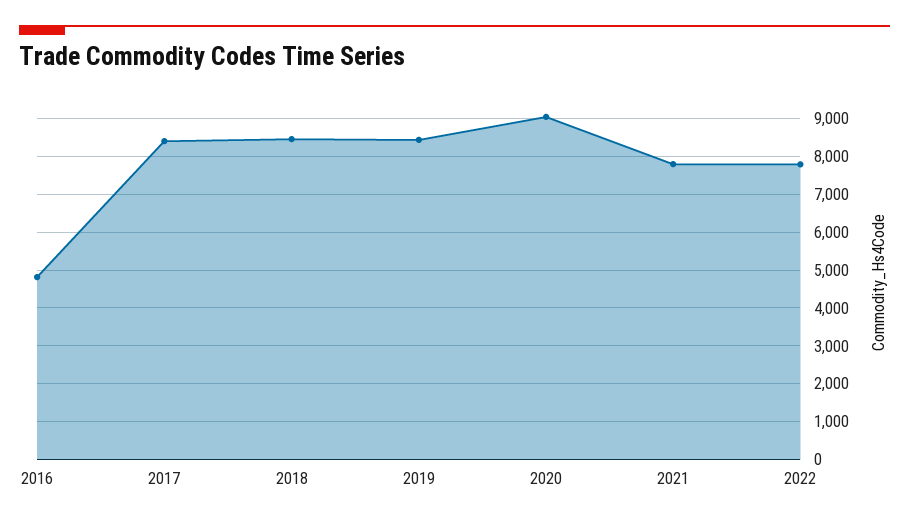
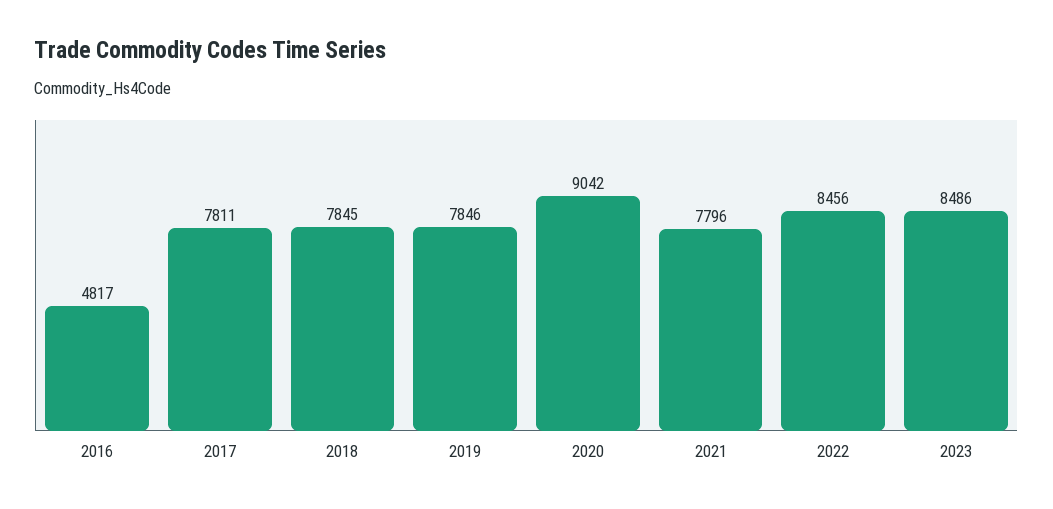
2017: 8400 -> 7811
2018: 8400 -> 7845
2019: 8400 -> 7846
2022: 7800 -> 8456
2023: none -> 8486

